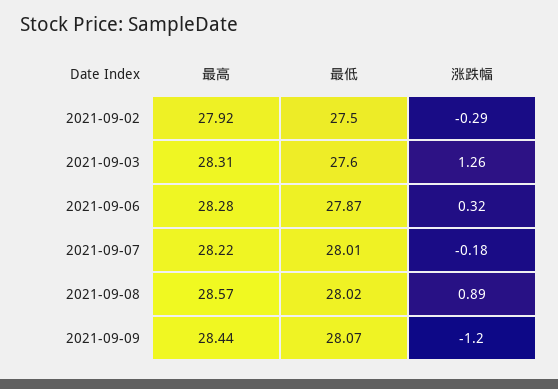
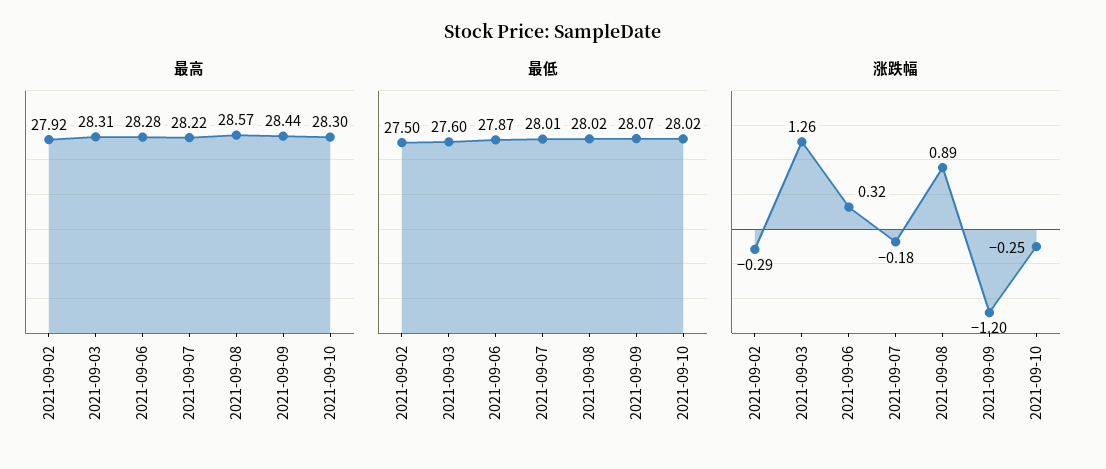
最高, 2021-09-10: none -> 28.3
最低, 2021-09-10: none -> 28.02
涨跌幅, 2021-09-10: none -> -0.25

